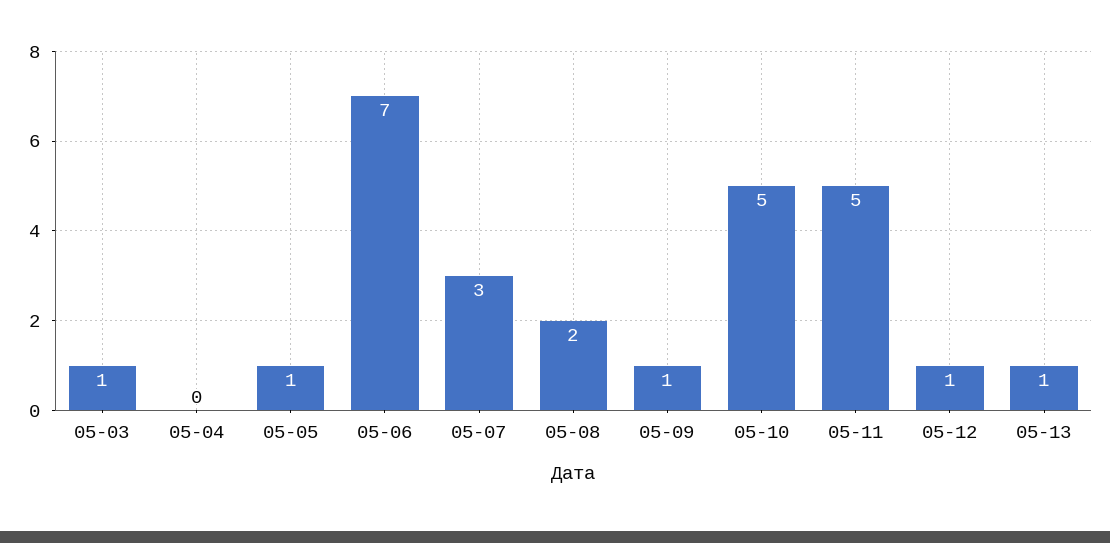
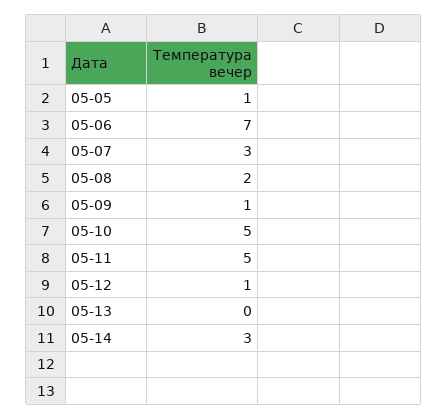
05-03: 1 -> none
05-04: 0 -> none
05-13: 1 -> 0
05-14: none -> 3

